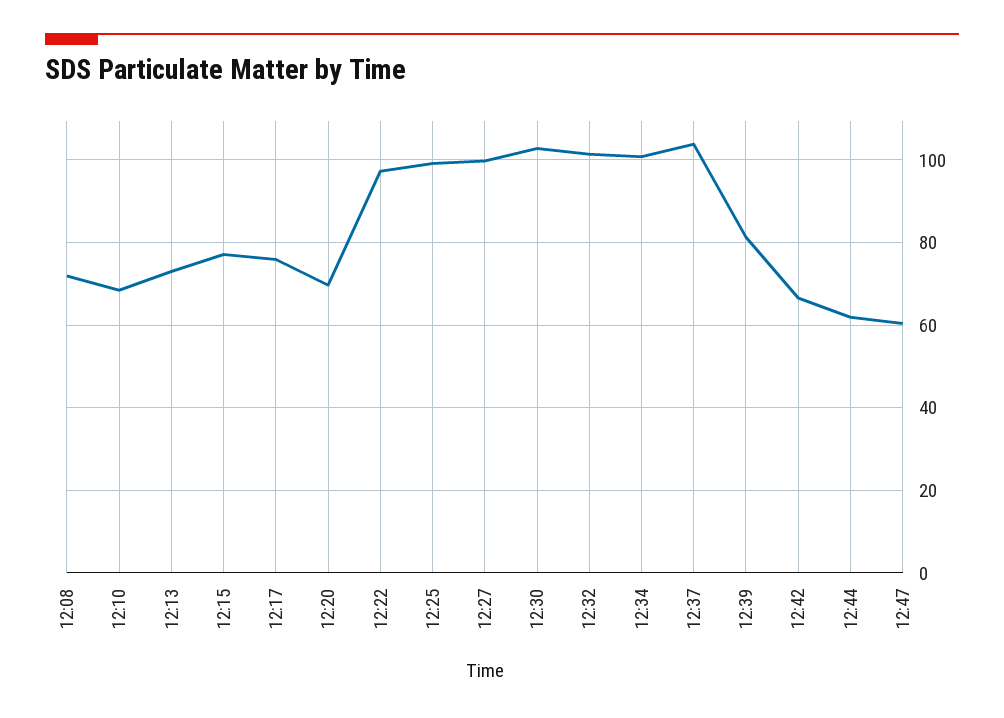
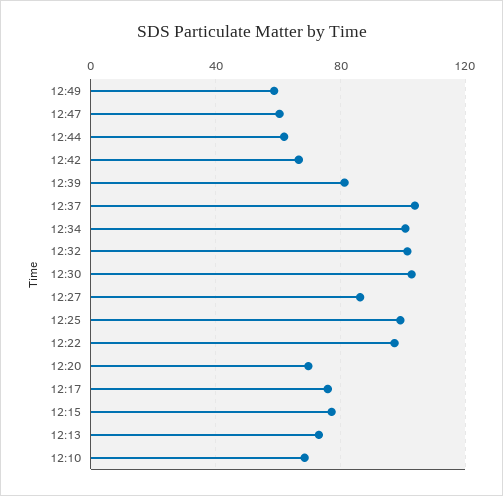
12:08: 72 -> none
12:27: 100 -> 85
12:49: none -> 60

